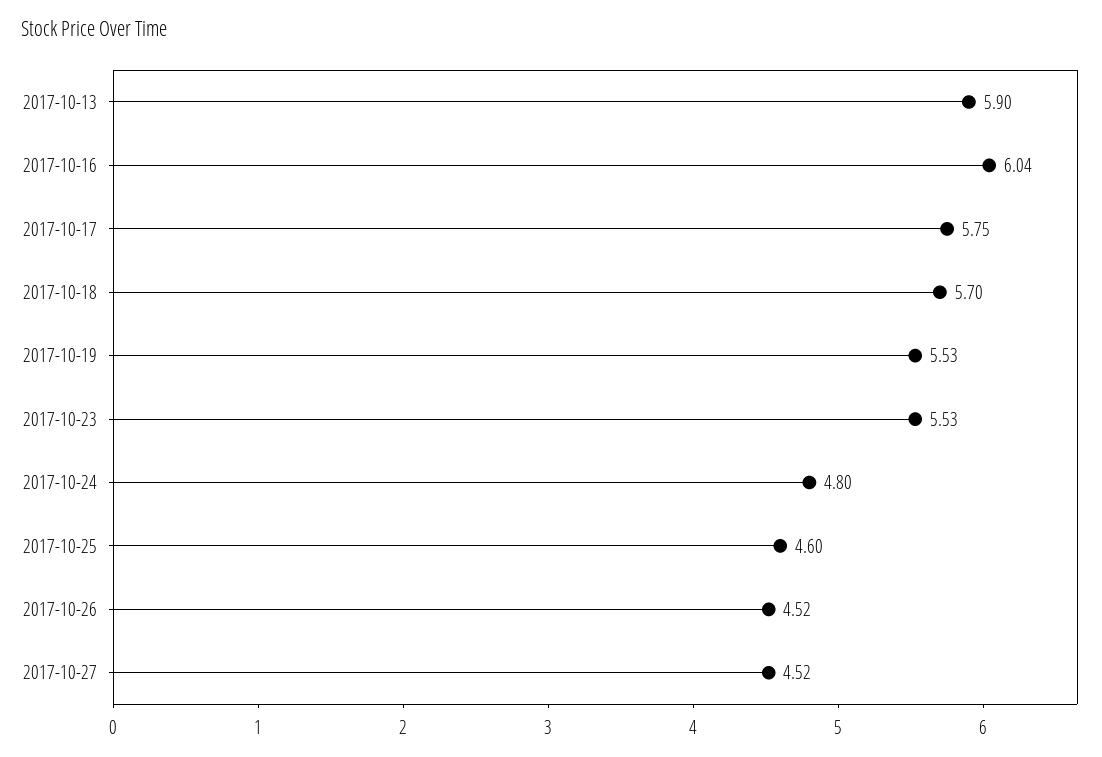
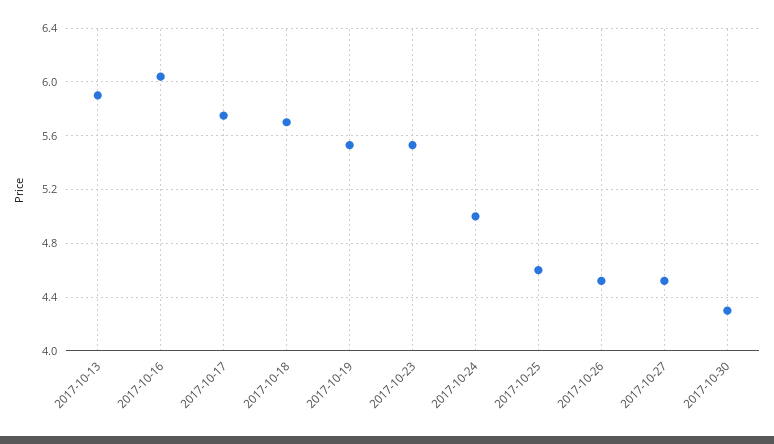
2017-10-24: 4.8 -> 5
2017-10-30: none -> 4.3

